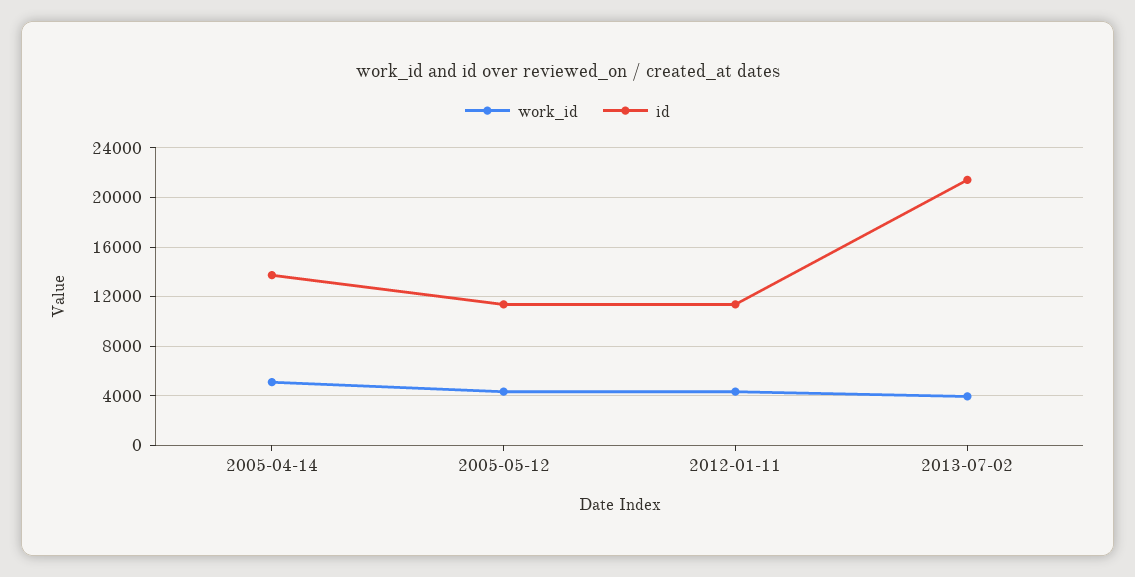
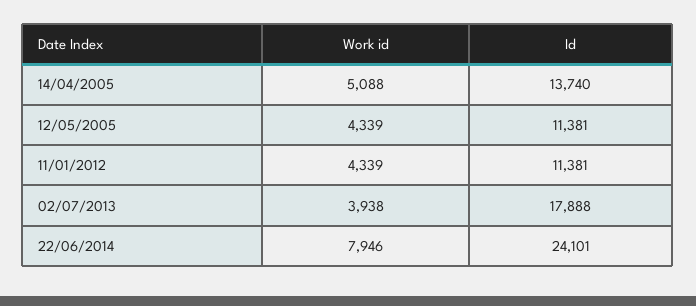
id, 2013-07-02: 21500 -> 17888
work_id, 22/06/2014: none -> 7946
id, 22/06/2014: none -> 24101

